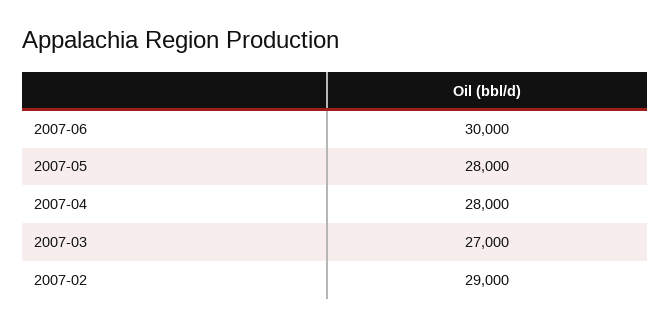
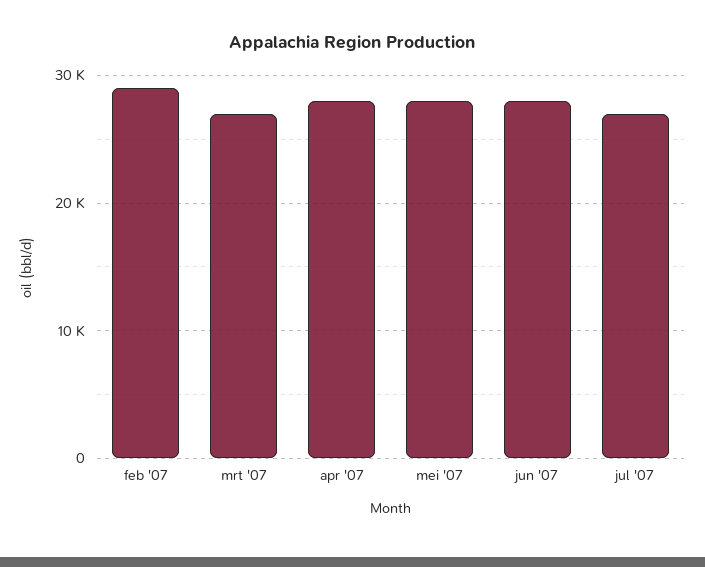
2007-06: 30000 -> 28000
jul '07: none -> 27000

